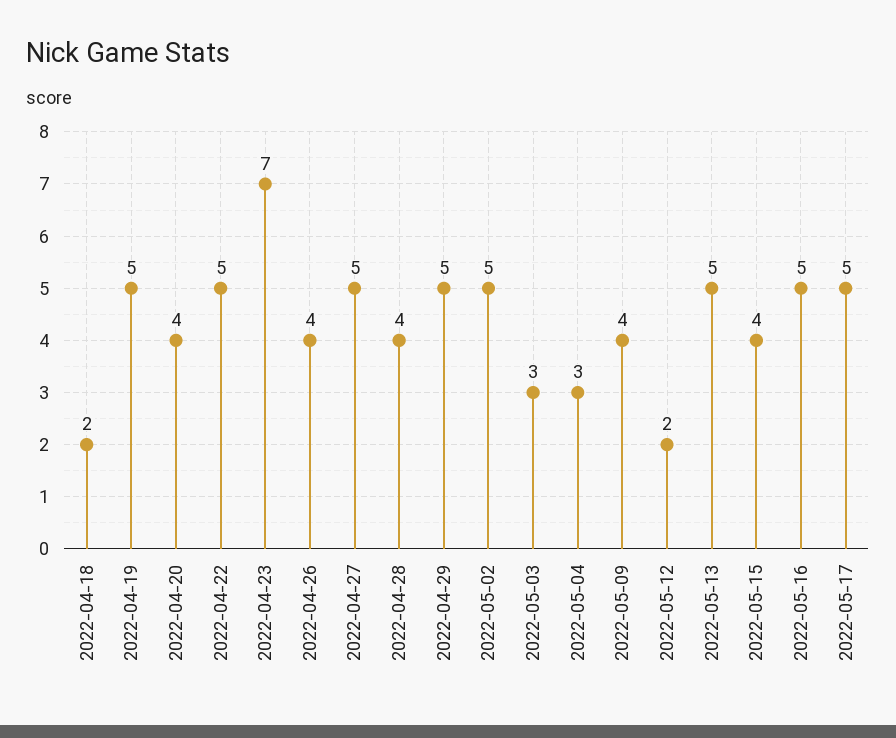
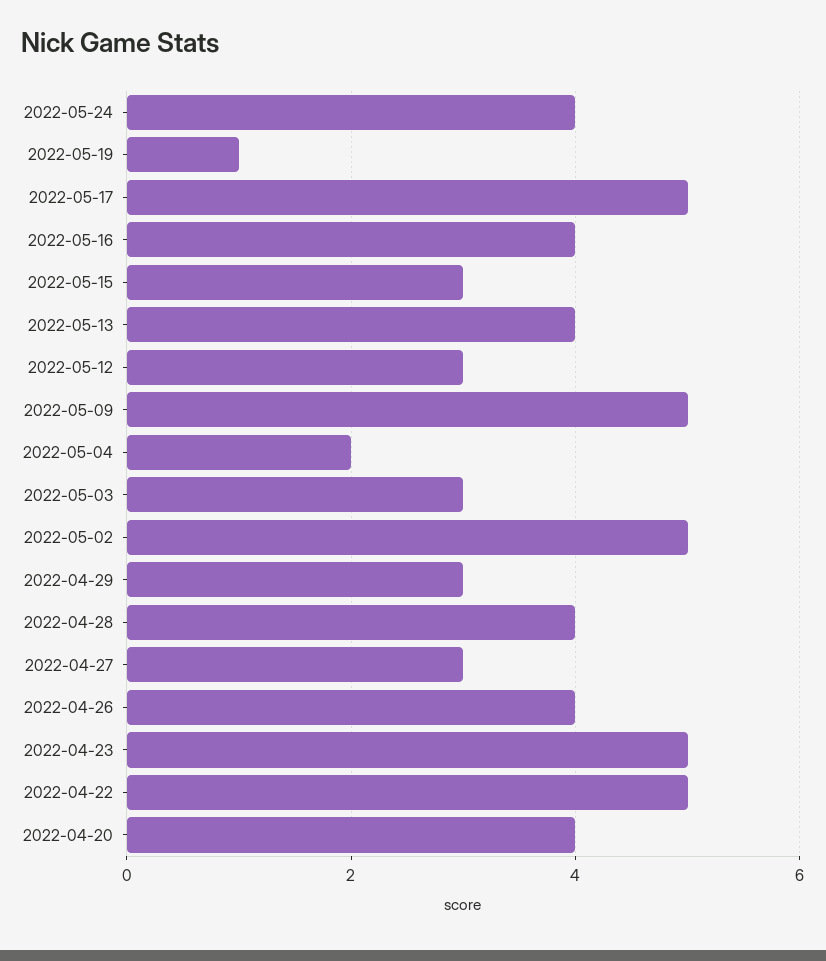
2022-04-18: 2 -> none
2022-04-19: 5 -> none
2022-04-23: 7 -> 5
2022-04-27: 5 -> 3
2022-04-29: 5 -> 3
2022-05-04: 3 -> 2
2022-05-09: 4 -> 5
2022-05-12: 2 -> 3
2022-05-13: 5 -> 4
2022-05-15: 4 -> 3
2022-05-16: 5 -> 4
2022-05-24: none -> 4
2022-05-19: none -> 1

